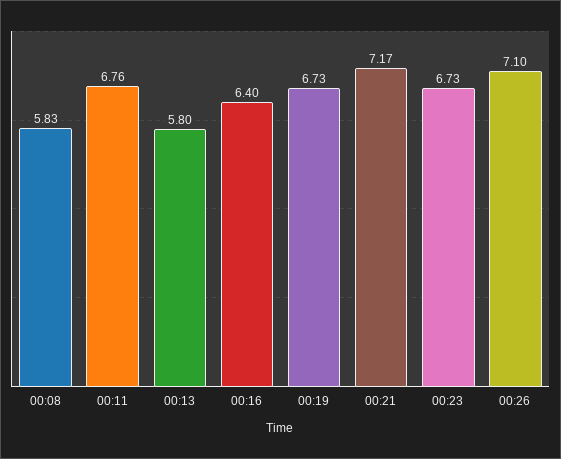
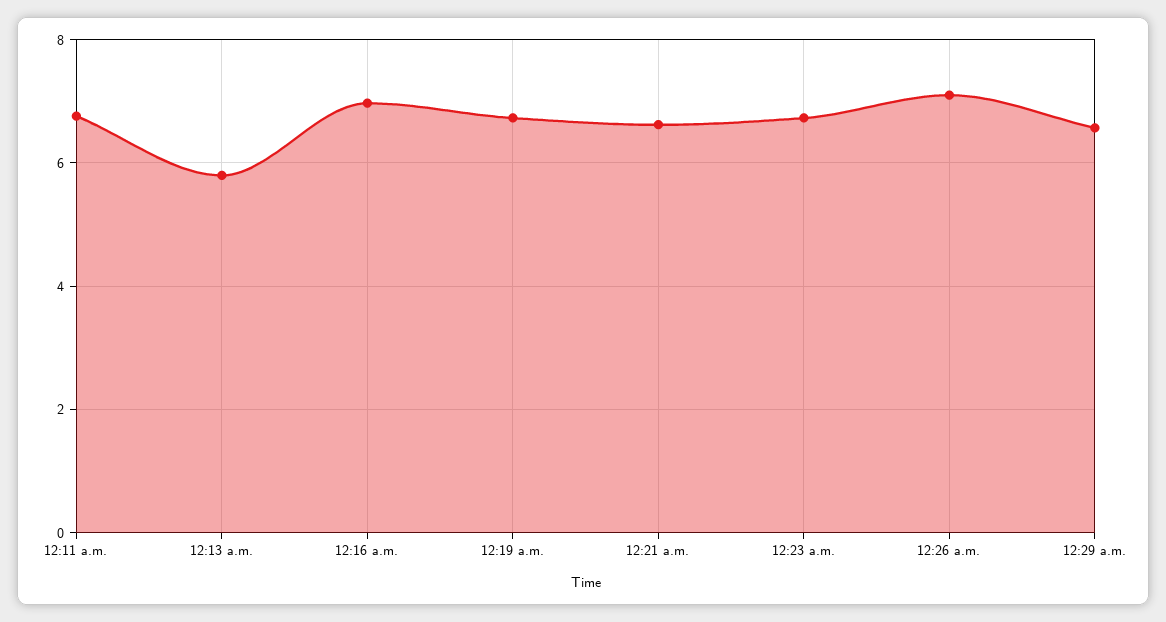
00:08: 5.83 -> none
00:16: 6.4 -> 7
00:21: 7.17 -> 6.6
12:29 a.m.: none -> 6.6

